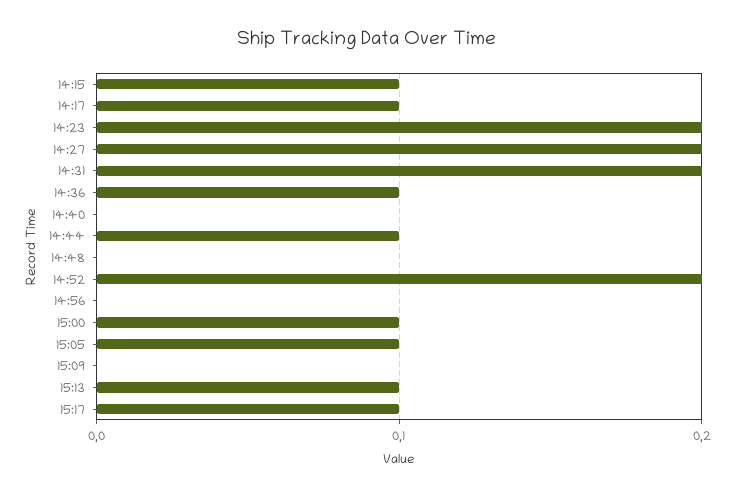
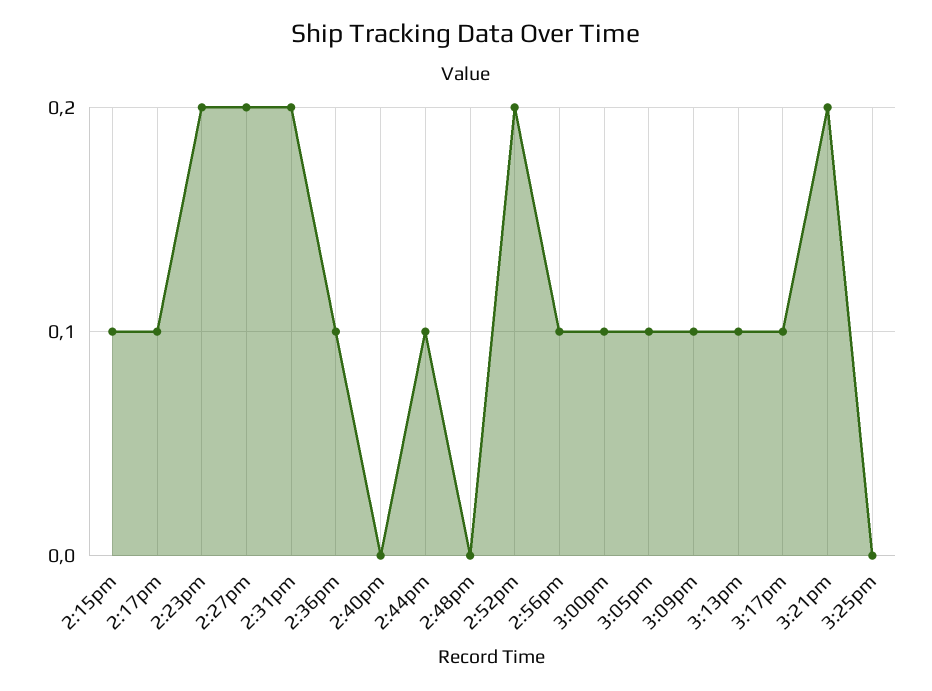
14:56: 0 -> 0.1
15:09: 0 -> 0.1
3:21pm: none -> 0.2
3:25pm: none -> 0

